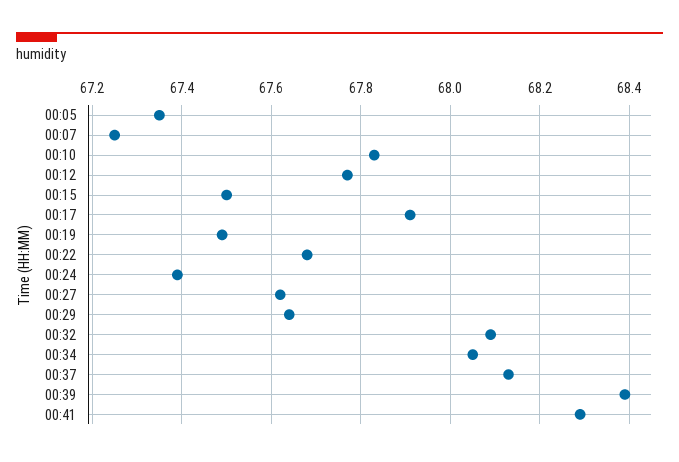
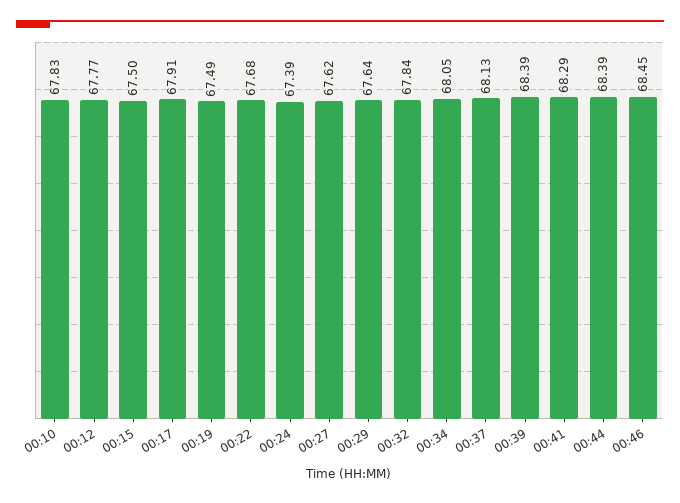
00:05: 67.35 -> none
00:07: 67.25 -> none
00:32: 68.1 -> 67.84
00:44: none -> 68.39
00:46: none -> 68.45

